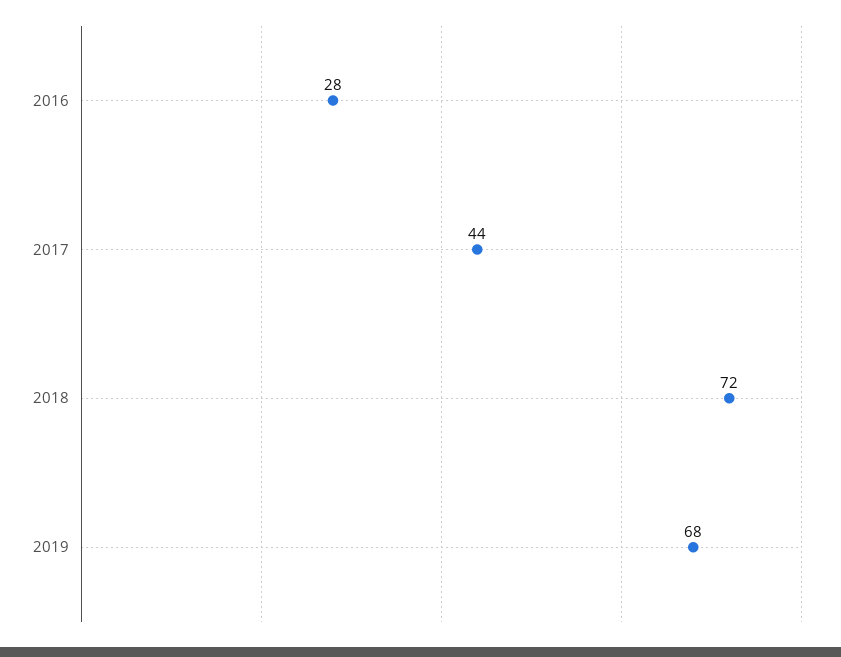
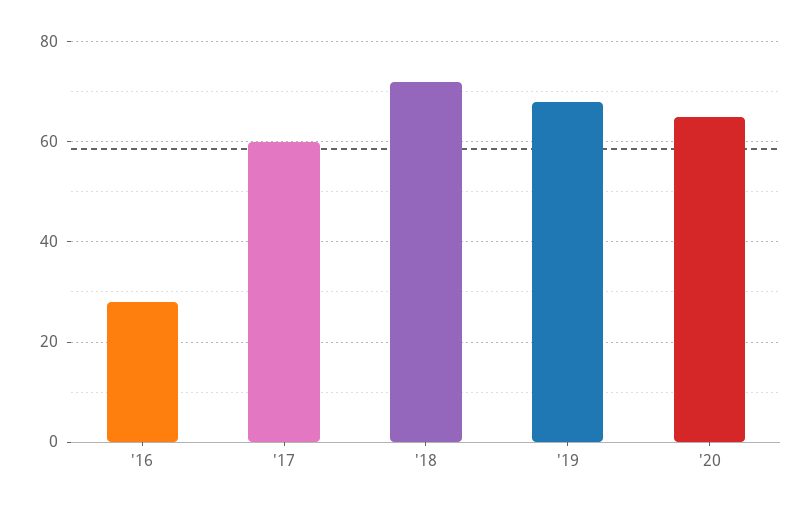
2017: 44 -> 60
'20: none -> 65

